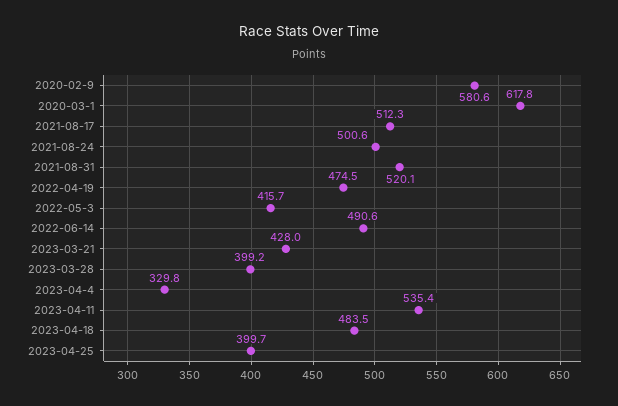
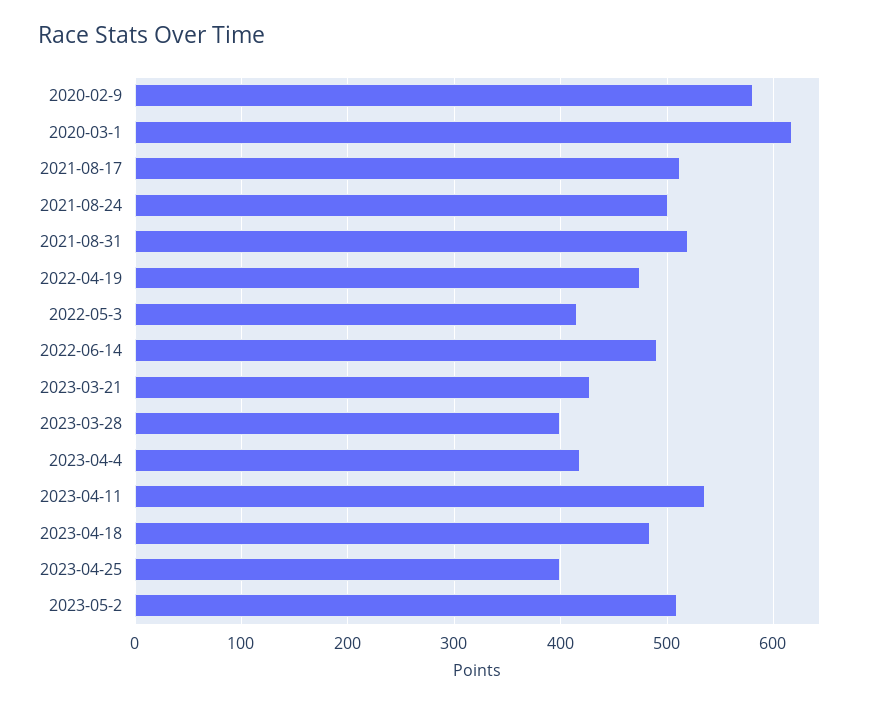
2023-04-4: 329.8 -> 420
2023-05-2: none -> 510

